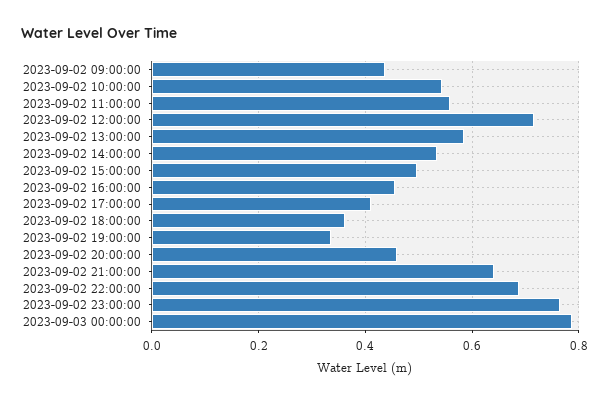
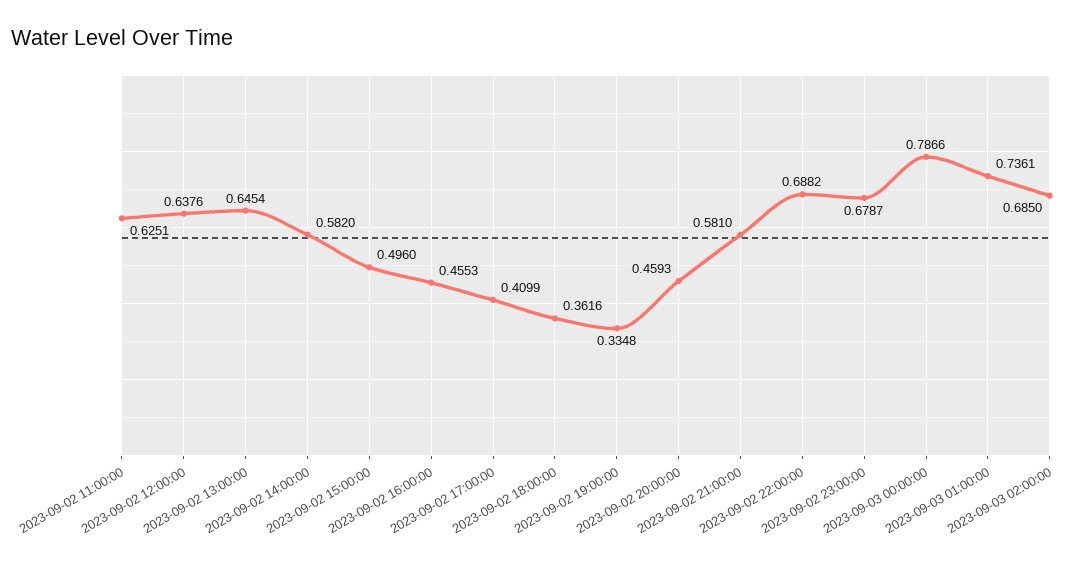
2023-09-02 09:00:00: 0.44 -> none
2023-09-02 10:00:00: 0.54 -> none
2023-09-02 11:00:00: 0.56 -> 0.6251
2023-09-02 12:00:00: 0.72 -> 0.6376
2023-09-02 13:00:00: 0.58 -> 0.6454
2023-09-02 14:00:00: 0.54 -> 0.582
2023-09-02 21:00:00: 0.64 -> 0.581
2023-09-02 23:00:00: 0.76 -> 0.6787
2023-09-03 01:00:00: none -> 0.7361
2023-09-03 02:00:00: none -> 0.685

